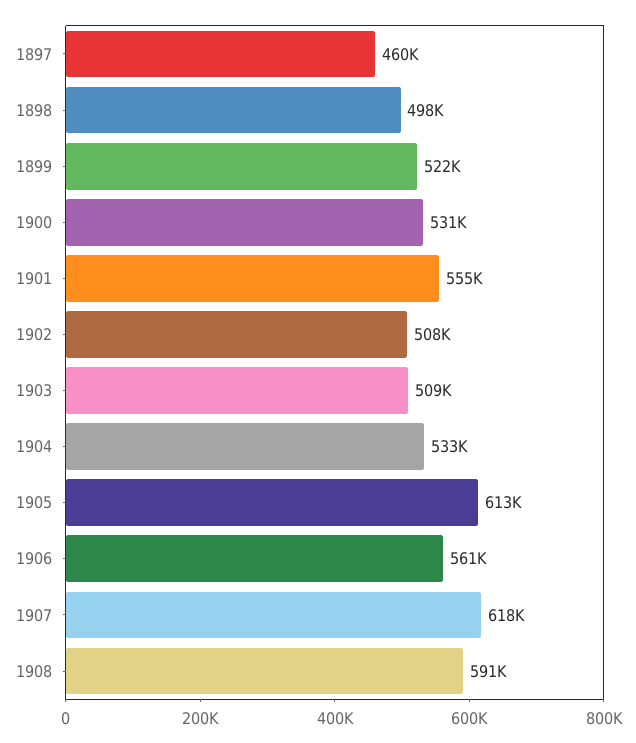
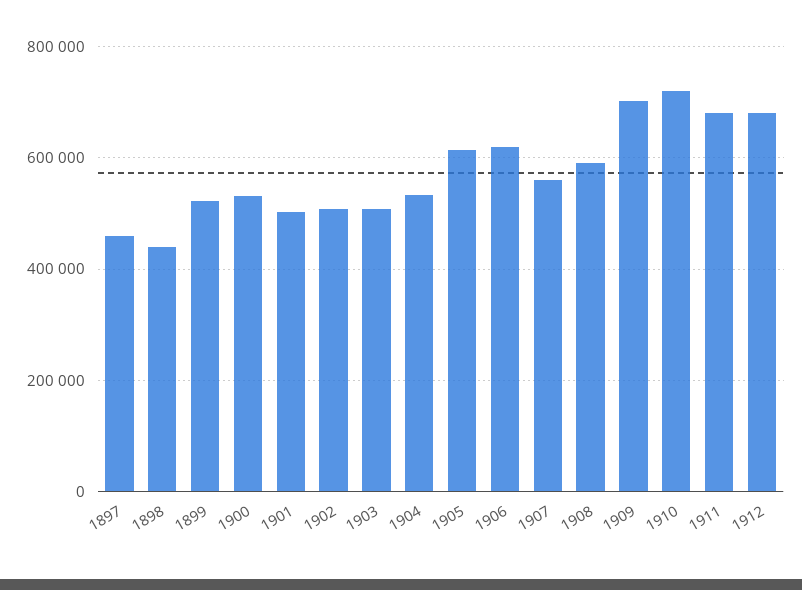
1898: 498000 -> 440000
1901: 555000 -> 500000
1906: 561000 -> 620000
1907: 618000 -> 560000
1909: none -> 700000
1910: none -> 720000
1911: none -> 680000
1912: none -> 680000

